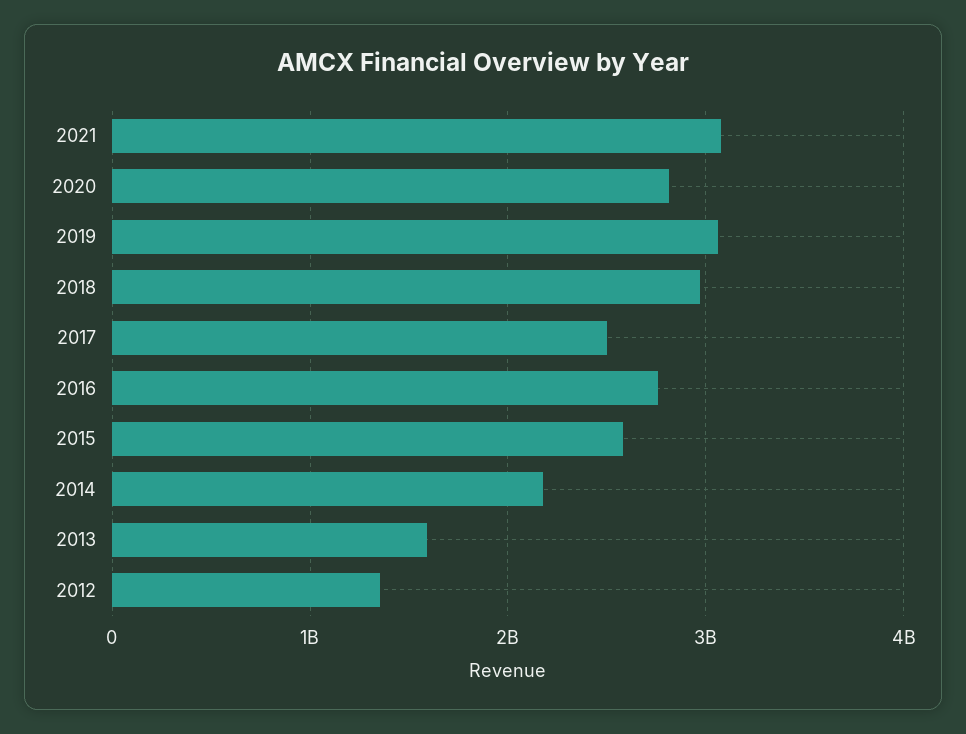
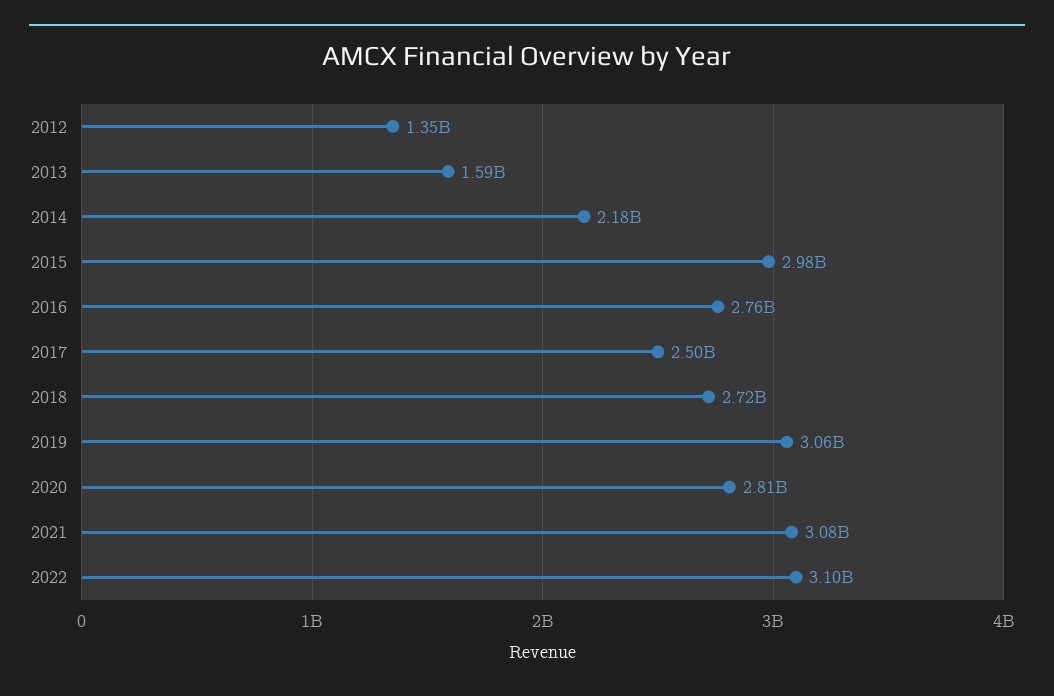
2018: 3000000000 -> 2720000000
2015: 2600000000 -> 2980000000
2022: none -> 3100000000

